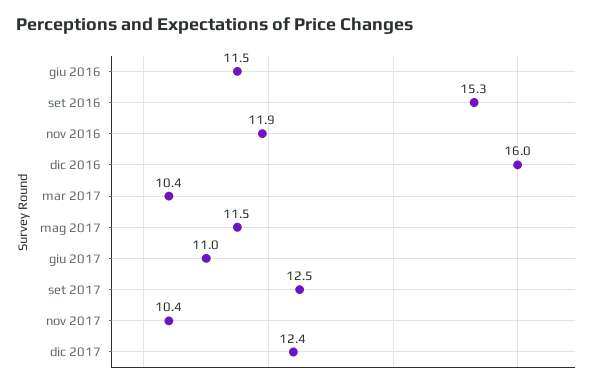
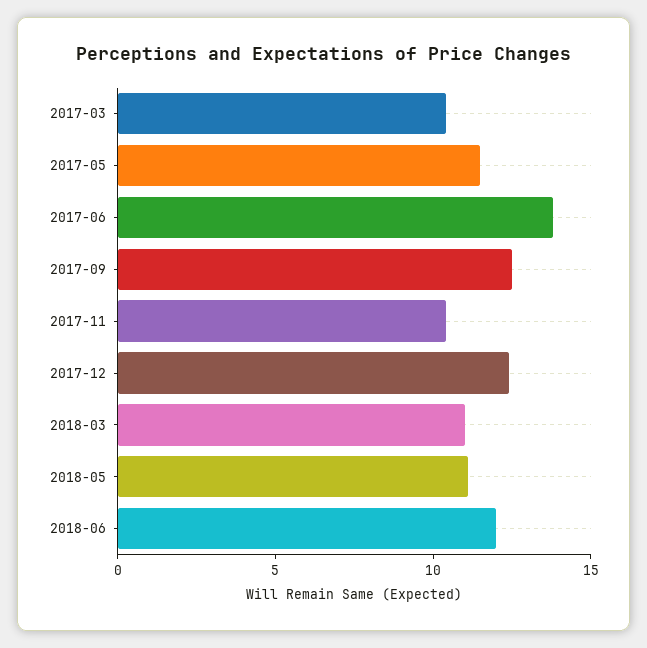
giu 2016: 11.5 -> none
set 2016: 15.3 -> none
nov 2016: 11.9 -> none
dic 2016: 16 -> none
giu 2017: 11 -> 14
2018-03: none -> 11
2018-05: none -> 11
2018-06: none -> 12

